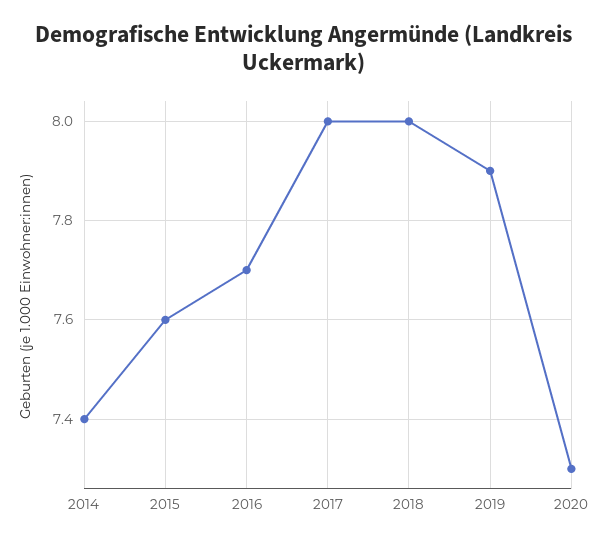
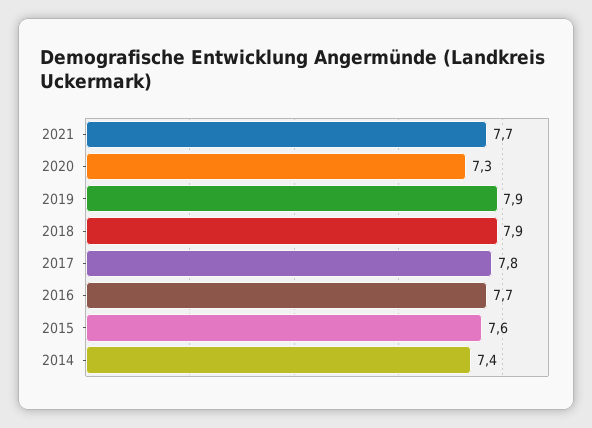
2017: 8 -> 7.8
2018: 8 -> 7.9
2021: none -> 7.7

